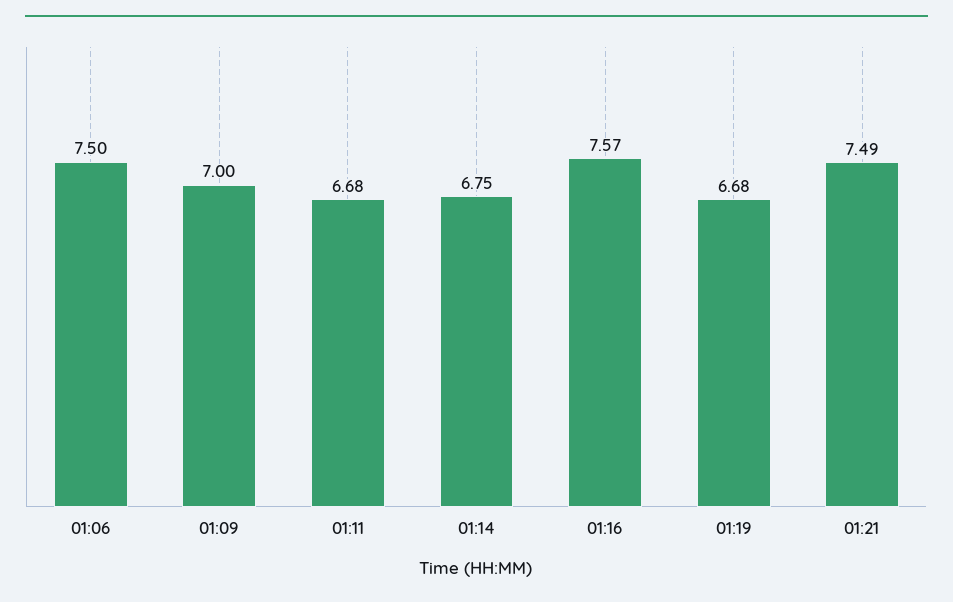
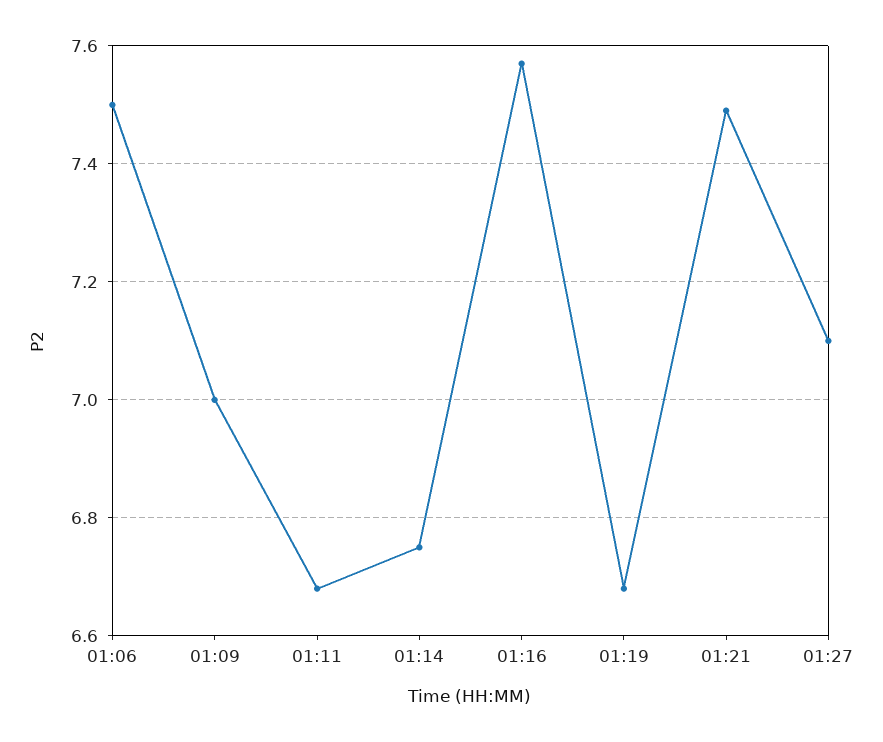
01:27: none -> 7.1

